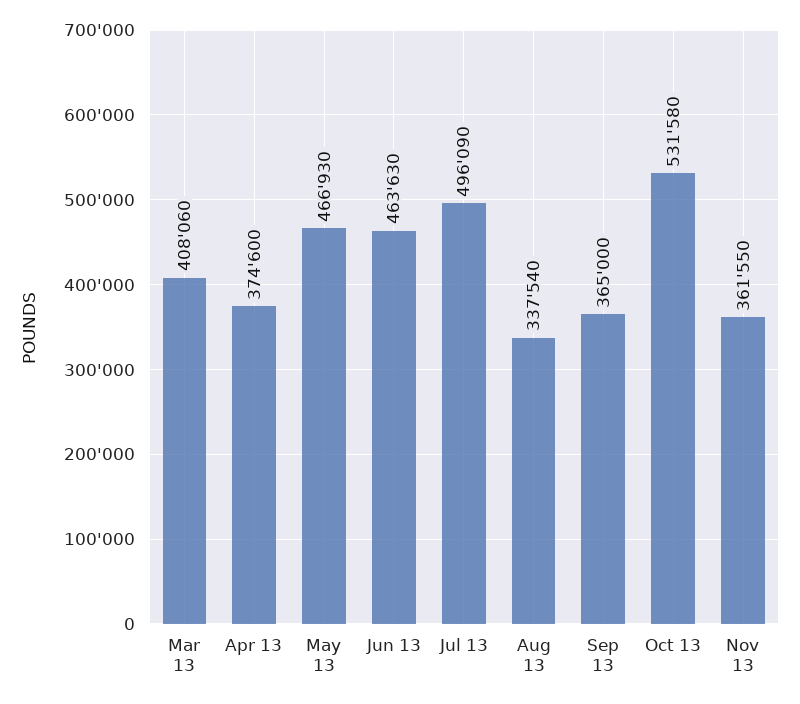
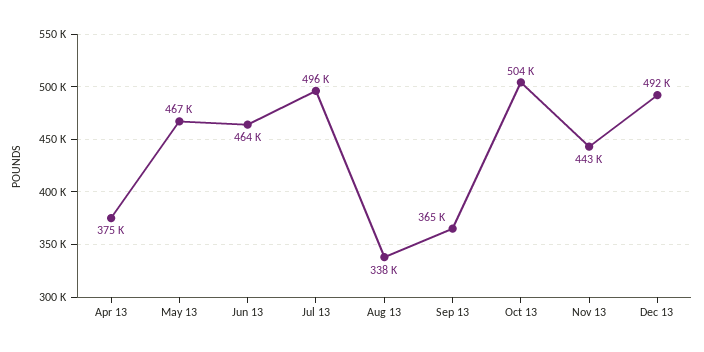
Mar 13: 408060 -> none
Oct 13: 531580 -> 504000
Nov 13: 361550 -> 443000
Dec 13: none -> 492000

